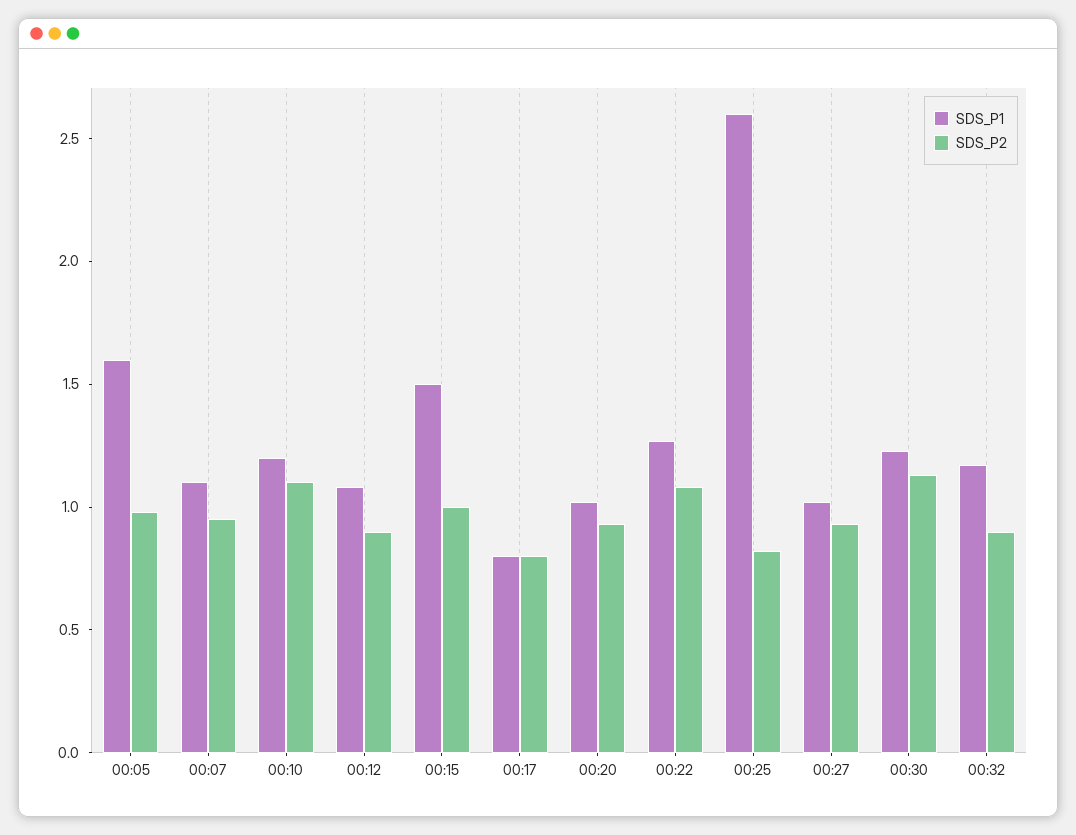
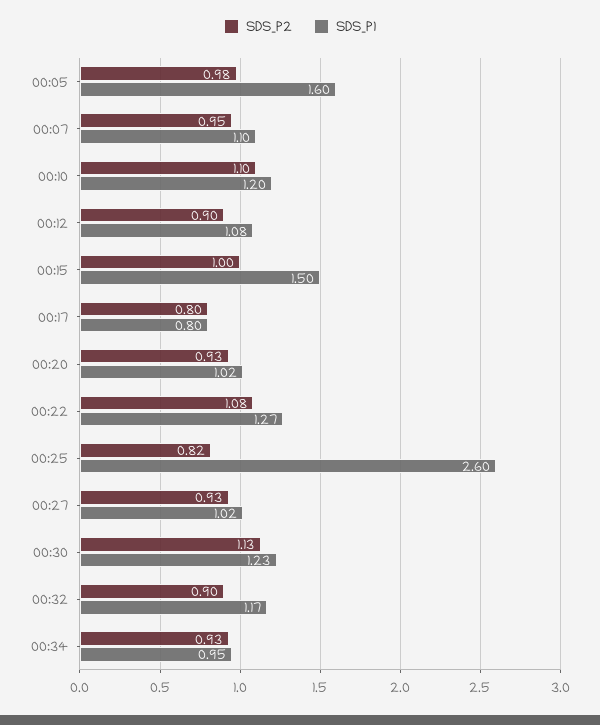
SDS_P2, 00:34: none -> 0.93
SDS_P1, 00:34: none -> 0.95

